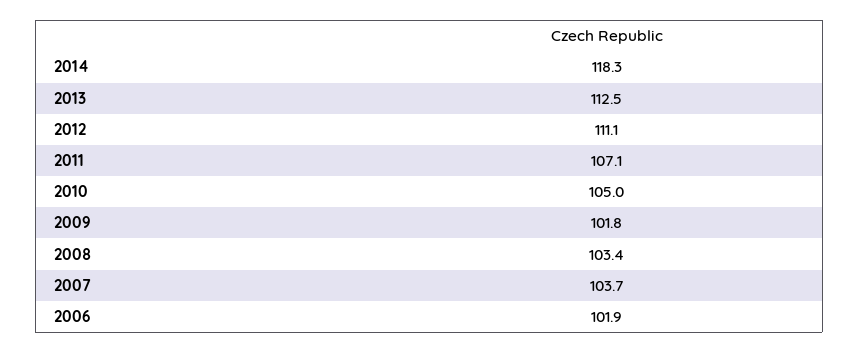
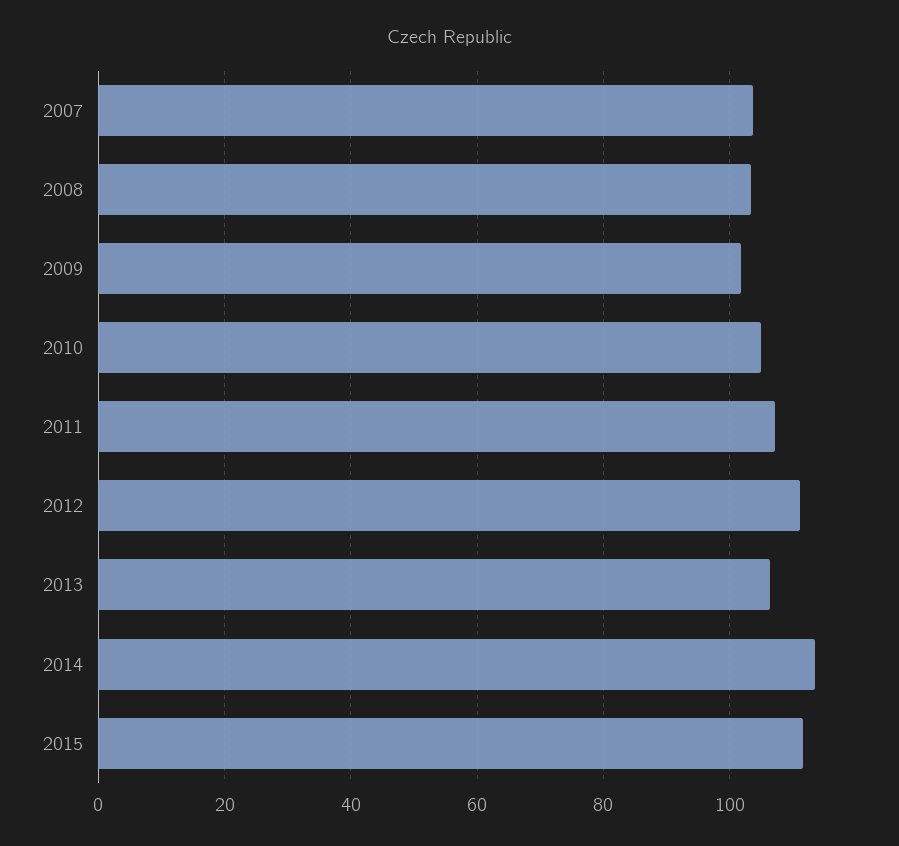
2014: 118.3 -> 114
2013: 112.5 -> 106
2006: 101.9 -> none
2015: none -> 112

